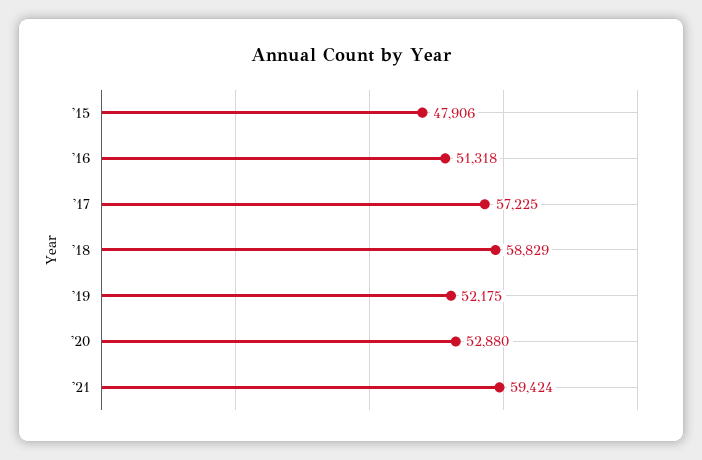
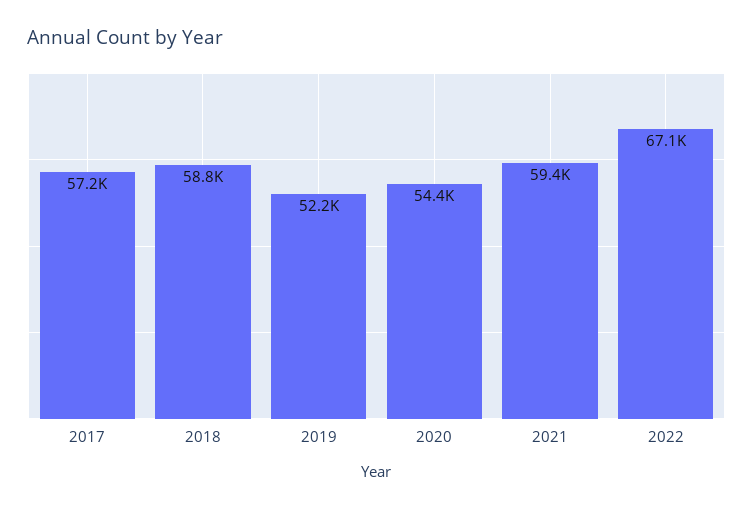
'15: 47906 -> none
'16: 51318 -> none
'20: 52880 -> 54400
2022: none -> 67100

